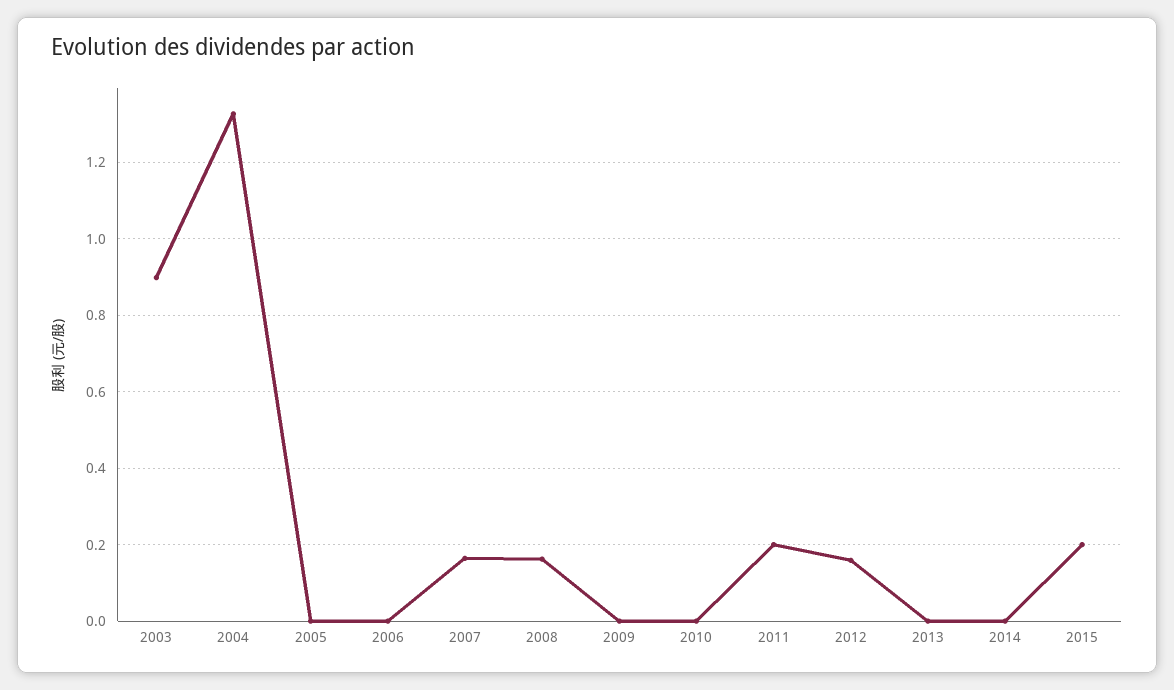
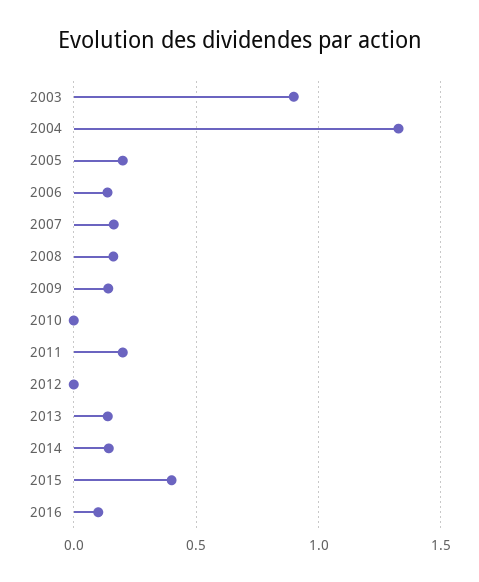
2005: 0 -> 0.2
2006: 0 -> 0.15
2009: 0 -> 0.15
2012: 0.16 -> 0
2013: 0 -> 0.15
2014: 0 -> 0.15
2015: 0.2 -> 0.4
2016: none -> 0.1

